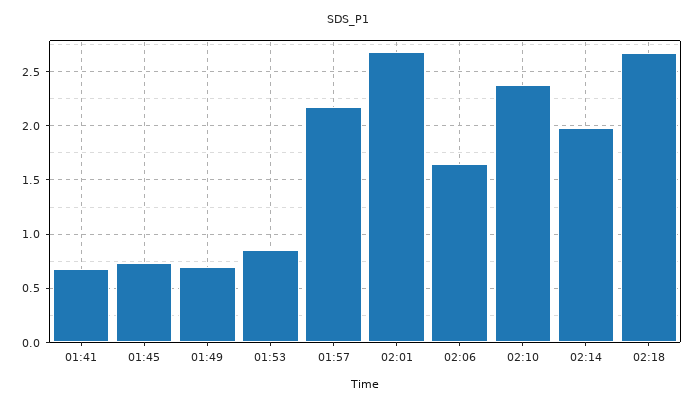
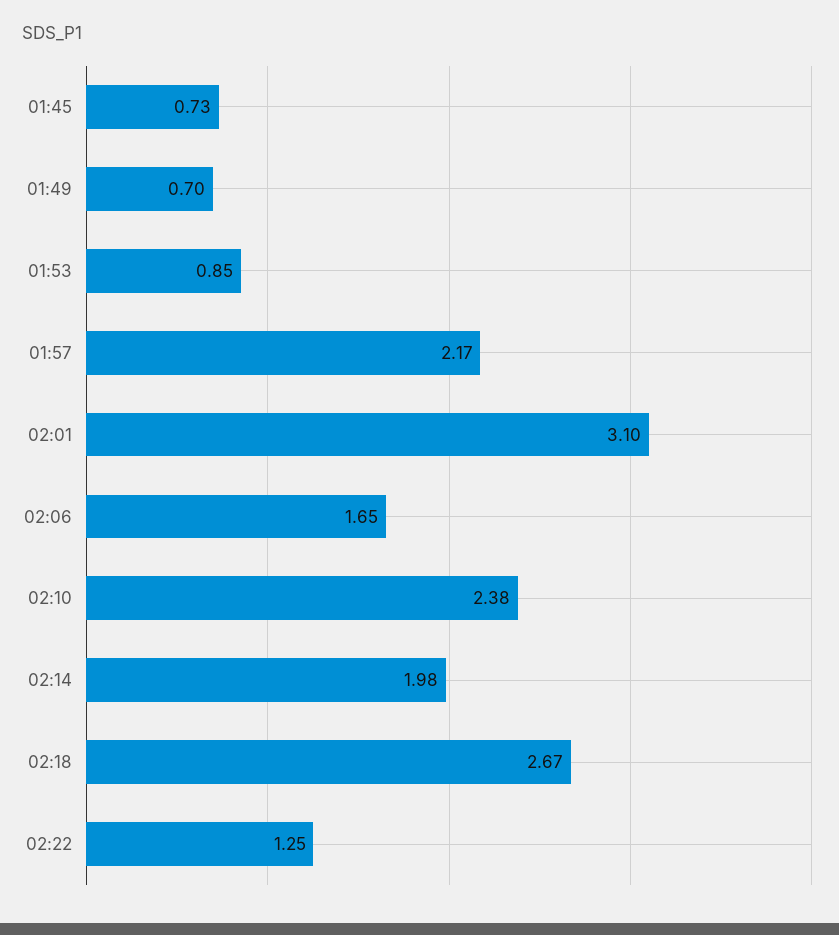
01:41: 0.7 -> none
02:01: 2.7 -> 3.1
02:22: none -> 1.25

